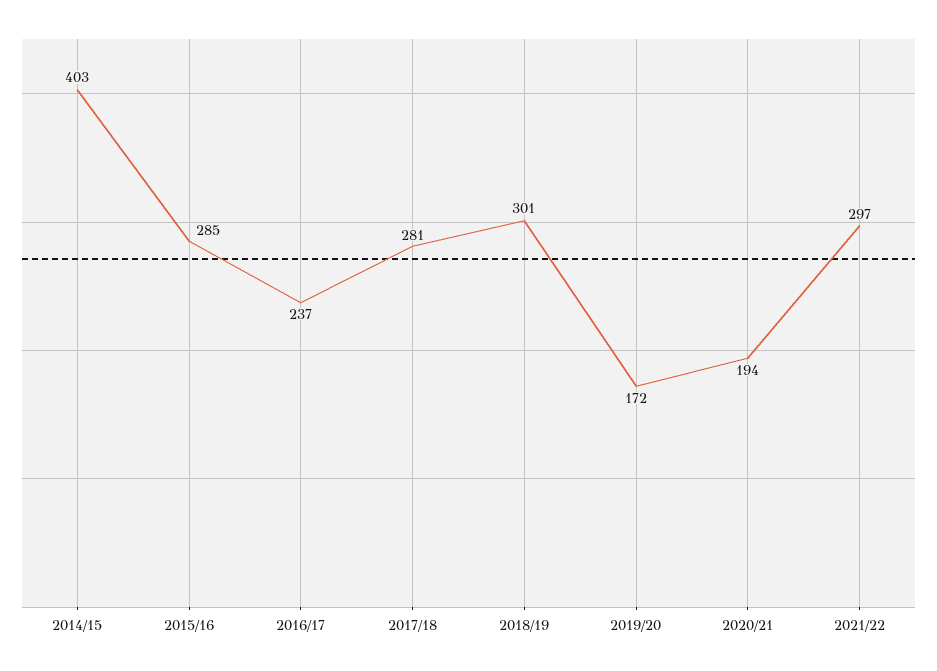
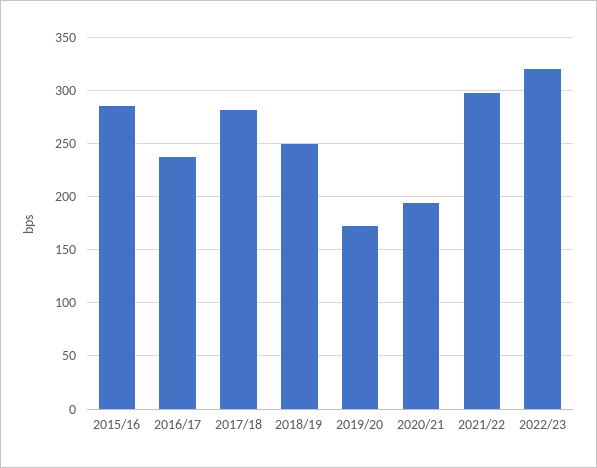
2014/15: 403 -> none
2018/19: 301 -> 250
2022/23: none -> 320

